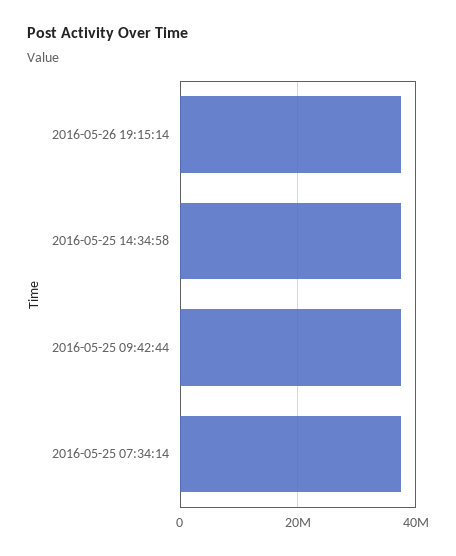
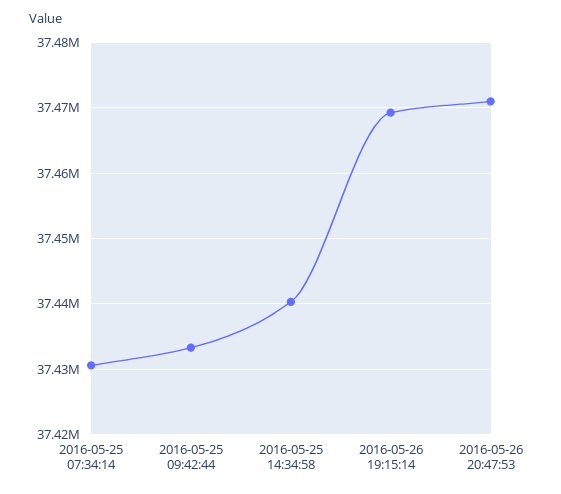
2016-05-26 20:47:53: none -> 37471000

